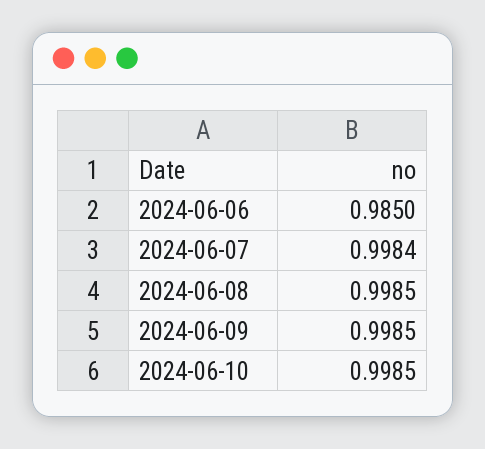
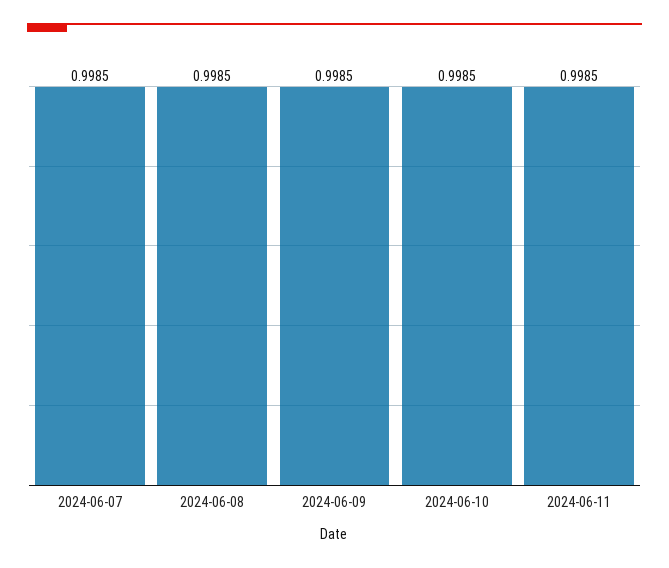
2024-06-06: 0.985 -> none
2024-06-07: 0.9984 -> 0.9985
2024-06-11: none -> 0.9985

